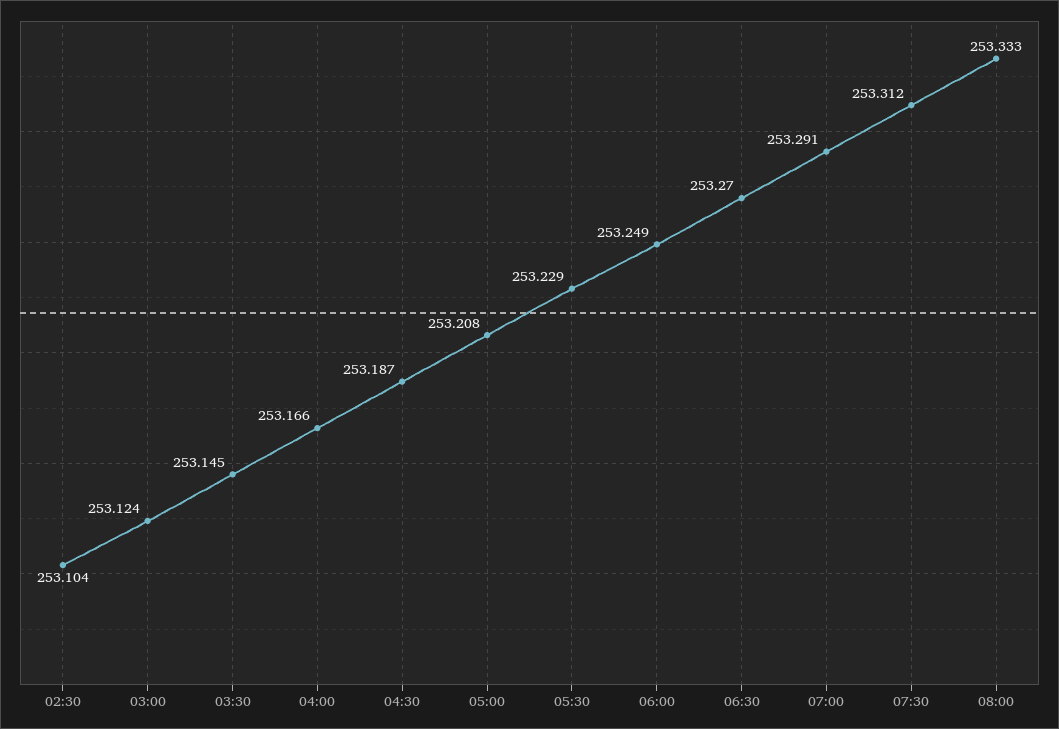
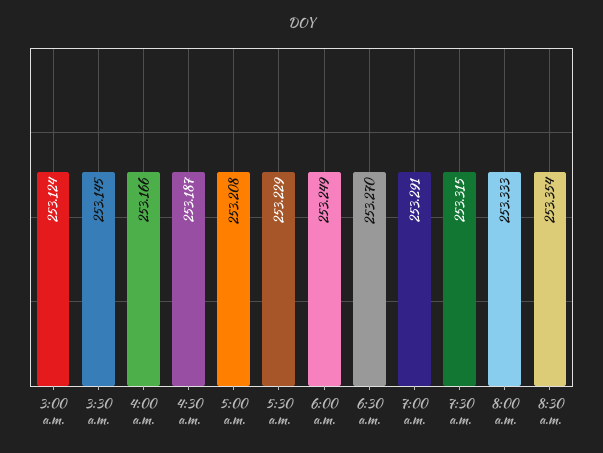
02:30: 253.104 -> none
07:30: 253.312 -> 253.315
8:30 a.m.: none -> 253.354

